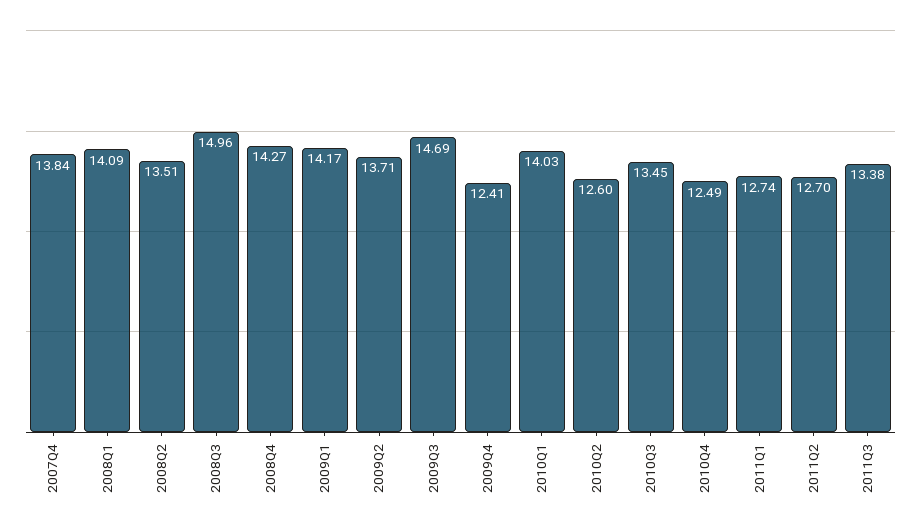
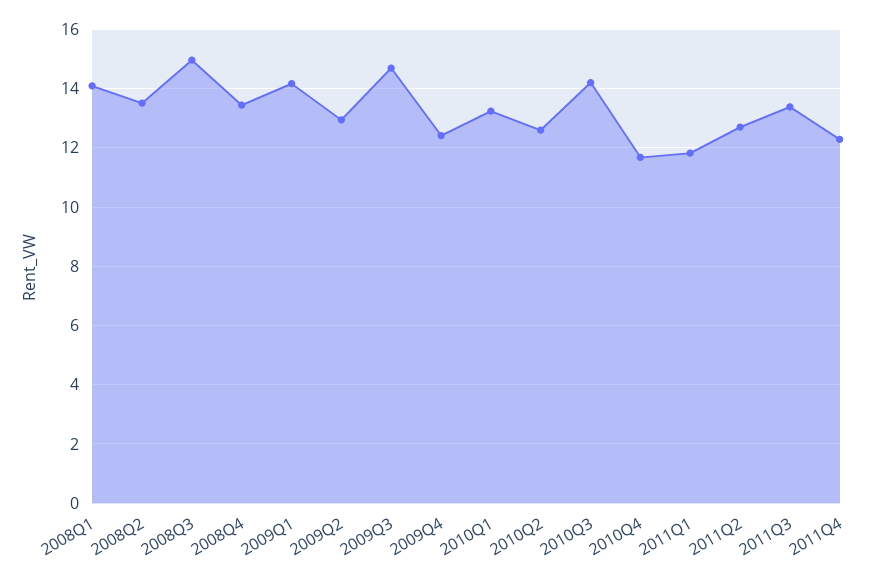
2007Q4: 13.84 -> none
2008Q4: 14.27 -> 13.5
2009Q2: 13.71 -> 13
2010Q1: 14.03 -> 13.25
2010Q3: 13.45 -> 14.25
2010Q4: 12.49 -> 11.75
2011Q1: 12.74 -> 11.75
2011Q4: none -> 12.25

